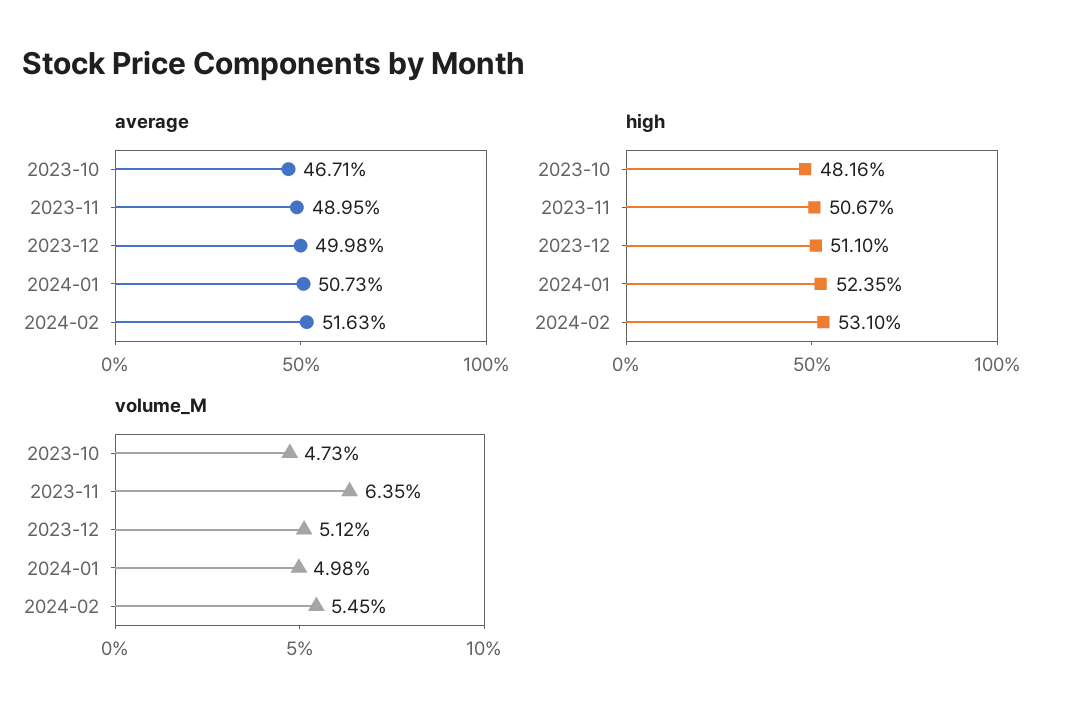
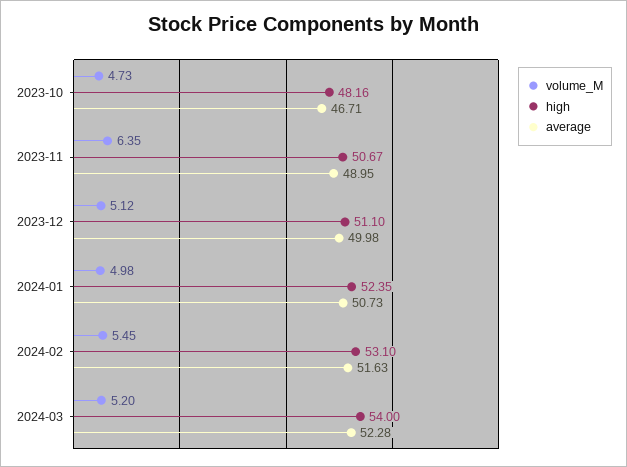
volume_M, 2024-03: none -> 5.2
high, 2024-03: none -> 54
average, 2024-03: none -> 52.28

